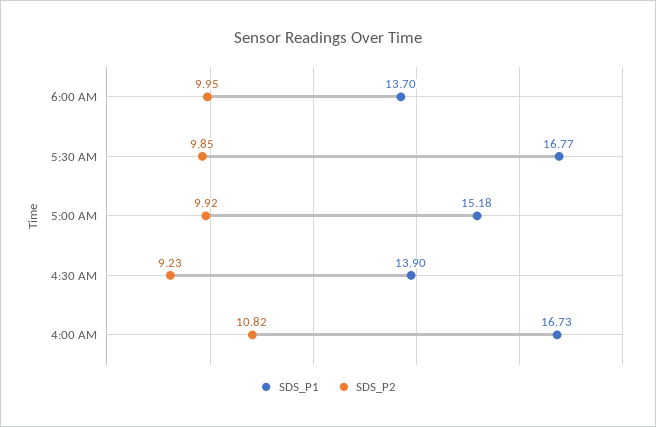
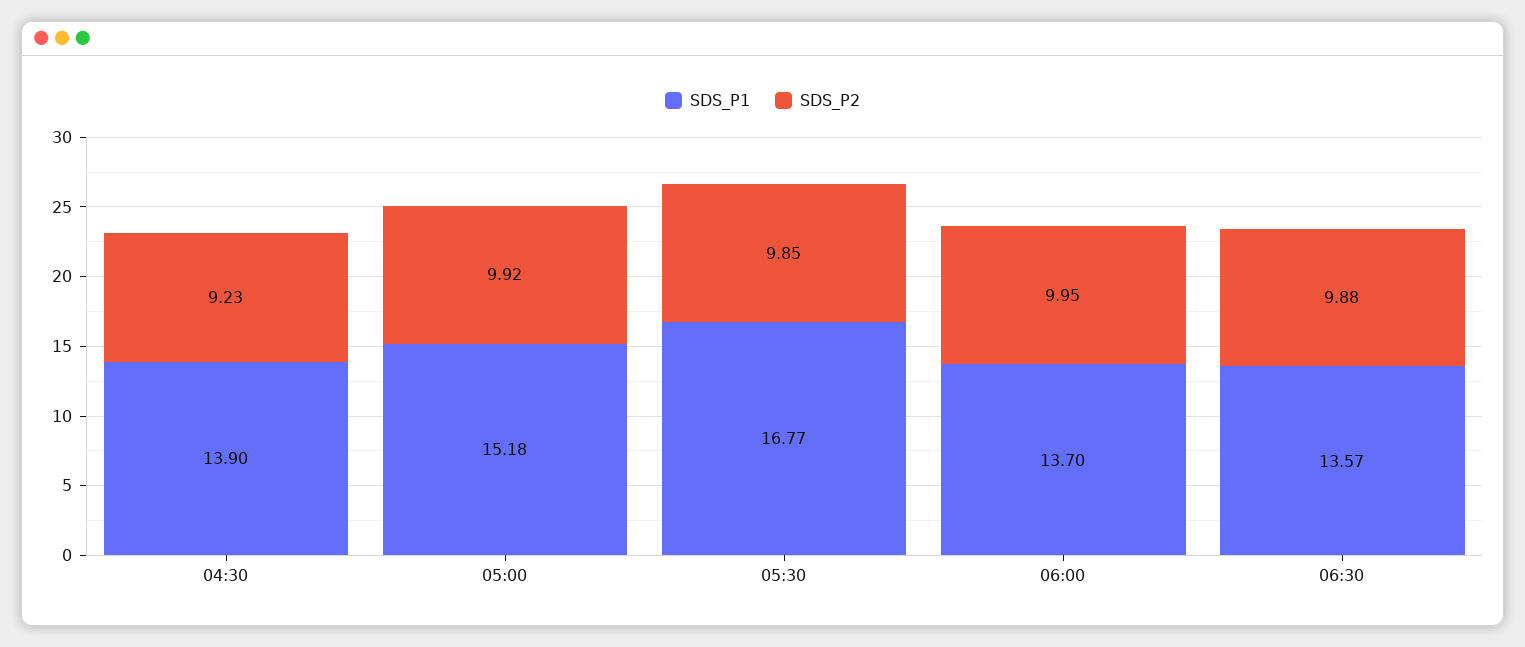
SDS_P1, 4:00 AM: 16.73 -> none
SDS_P2, 4:00 AM: 10.82 -> none
SDS_P1, 06:30: none -> 13.57
SDS_P2, 06:30: none -> 9.88

